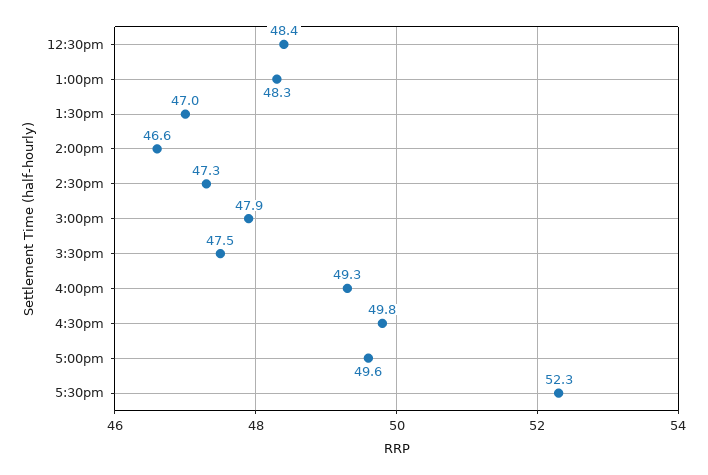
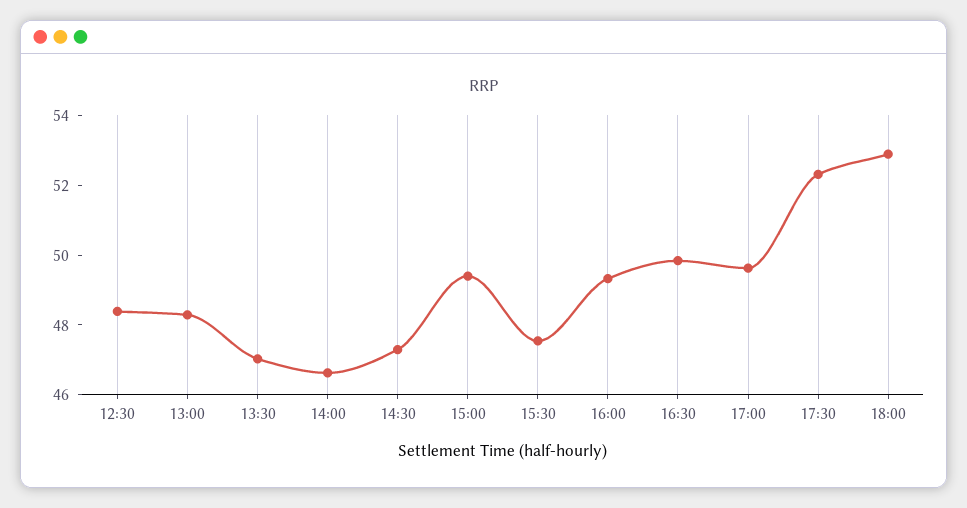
3:00pm: 47.9 -> 49.5
18:00: none -> 53

